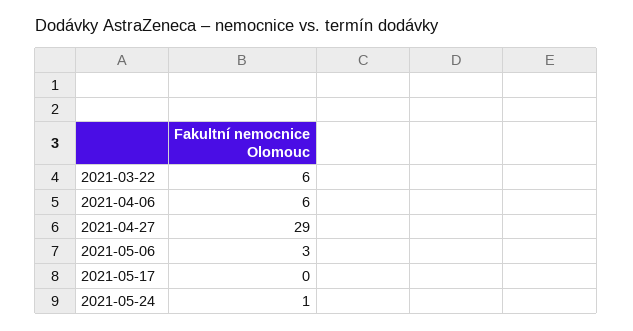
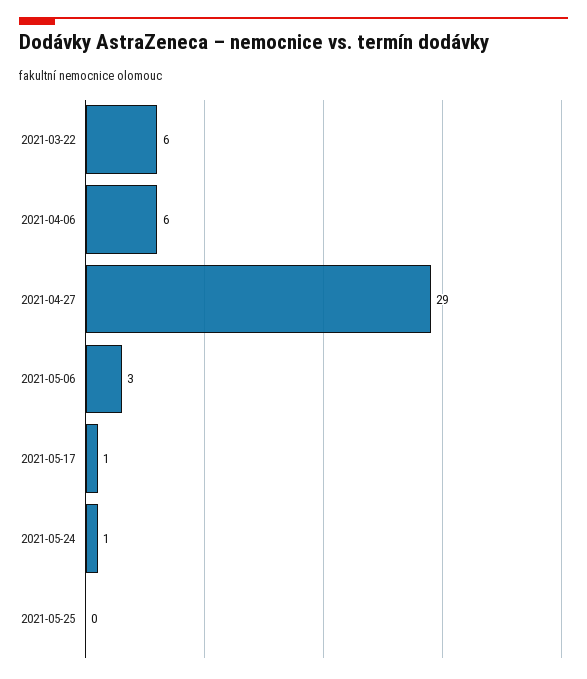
2021-05-17: 0 -> 1
2021-05-25: none -> 0

